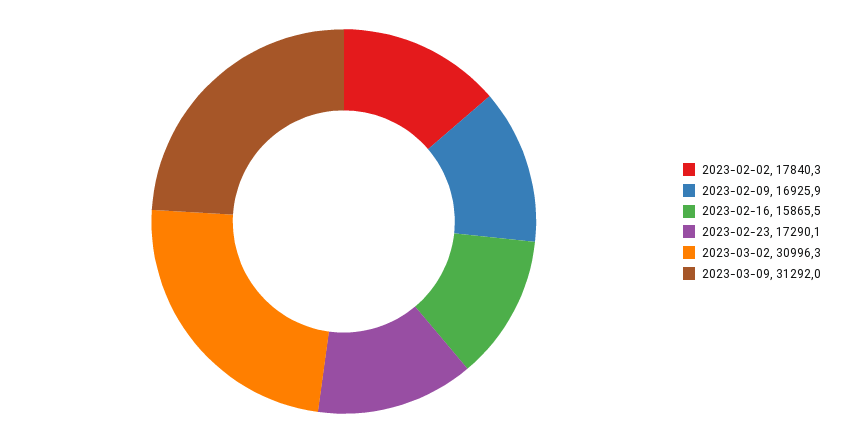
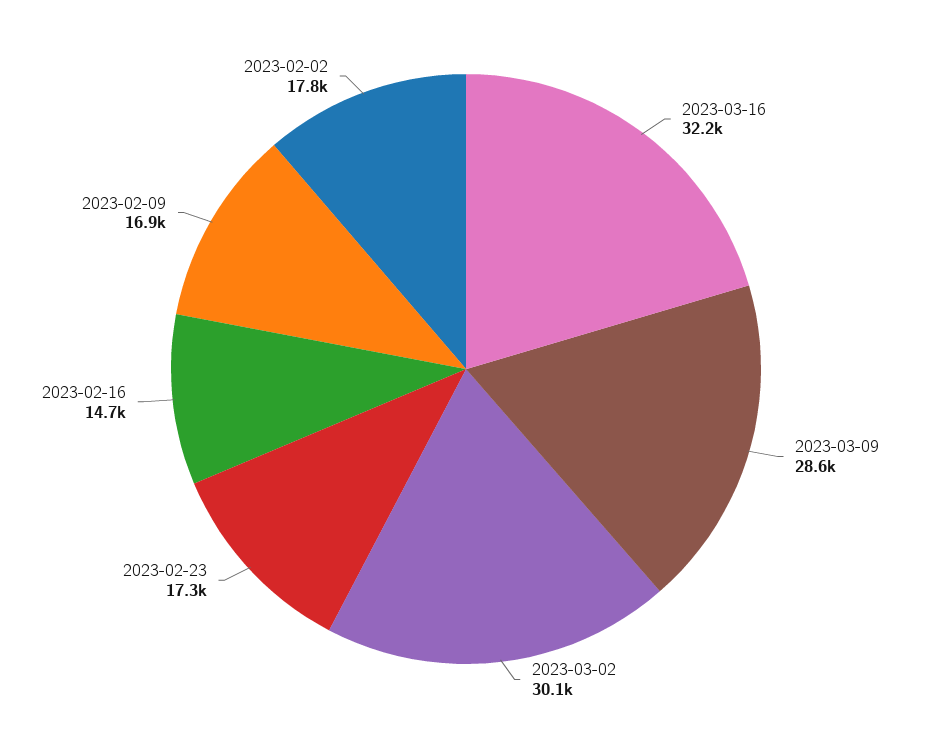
2023-02-16: 15865.5 -> 14700
2023-03-02: 30996.3 -> 30100
2023-03-09: 31292 -> 28600
2023-03-16: none -> 32200

